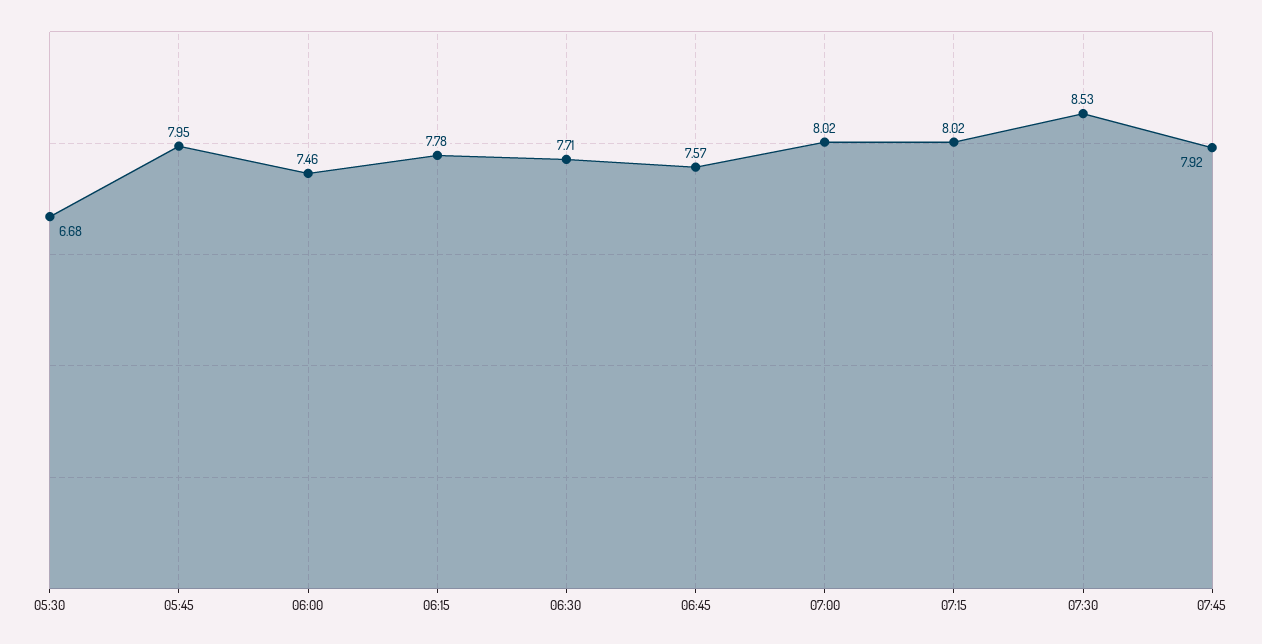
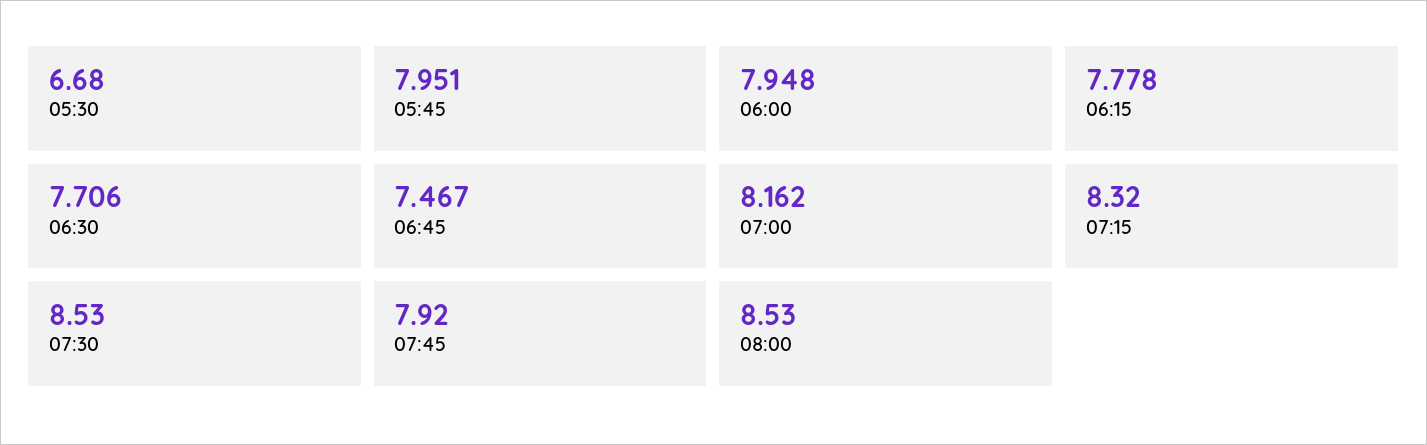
06:00: 7.46 -> 7.948
06:45: 7.57 -> 7.467
07:00: 8.02 -> 8.162
07:15: 8.02 -> 8.32
08:00: none -> 8.53

